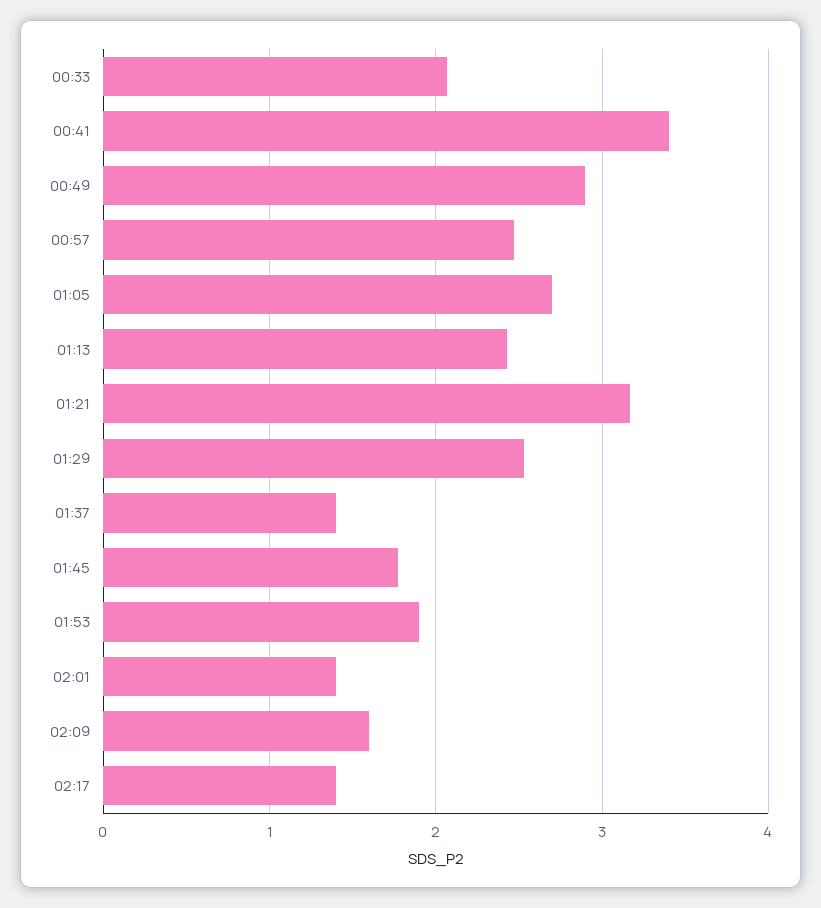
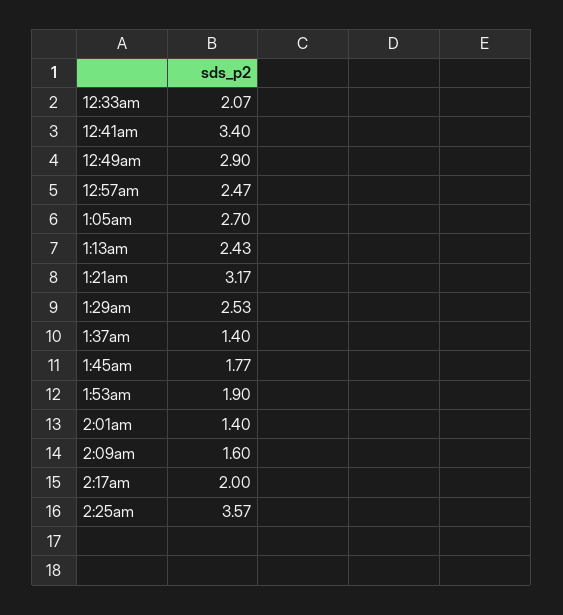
02:17: 1.4 -> 2
2:25am: none -> 3.57

